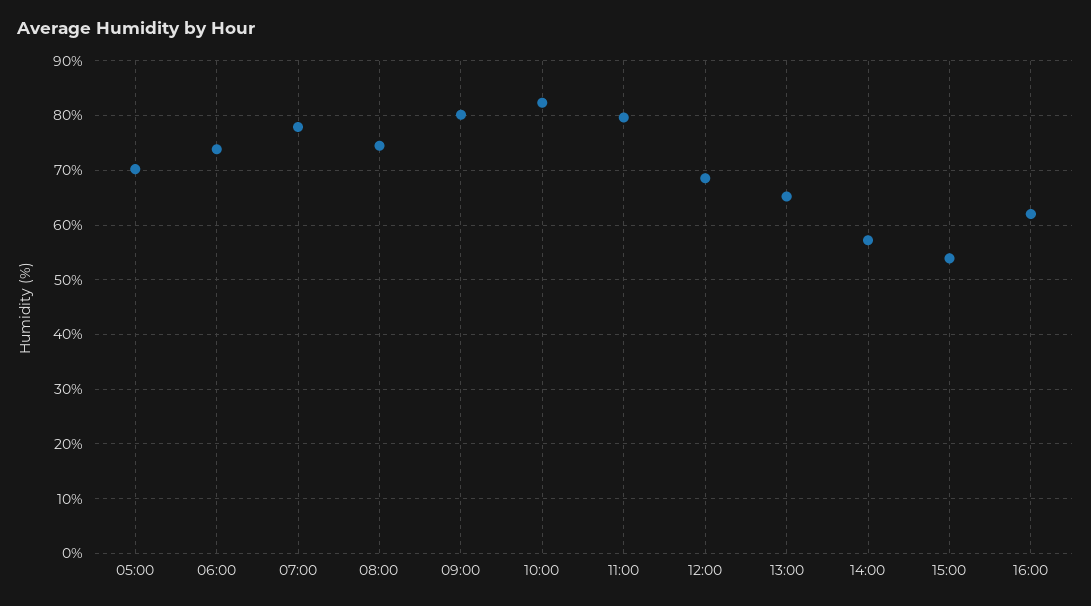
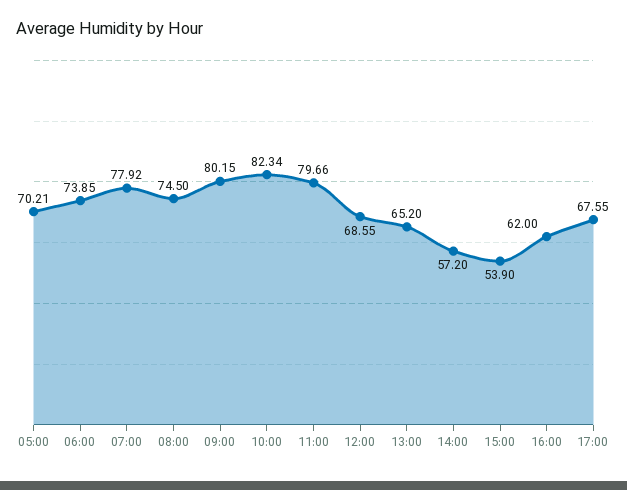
17:00: none -> 67.55

